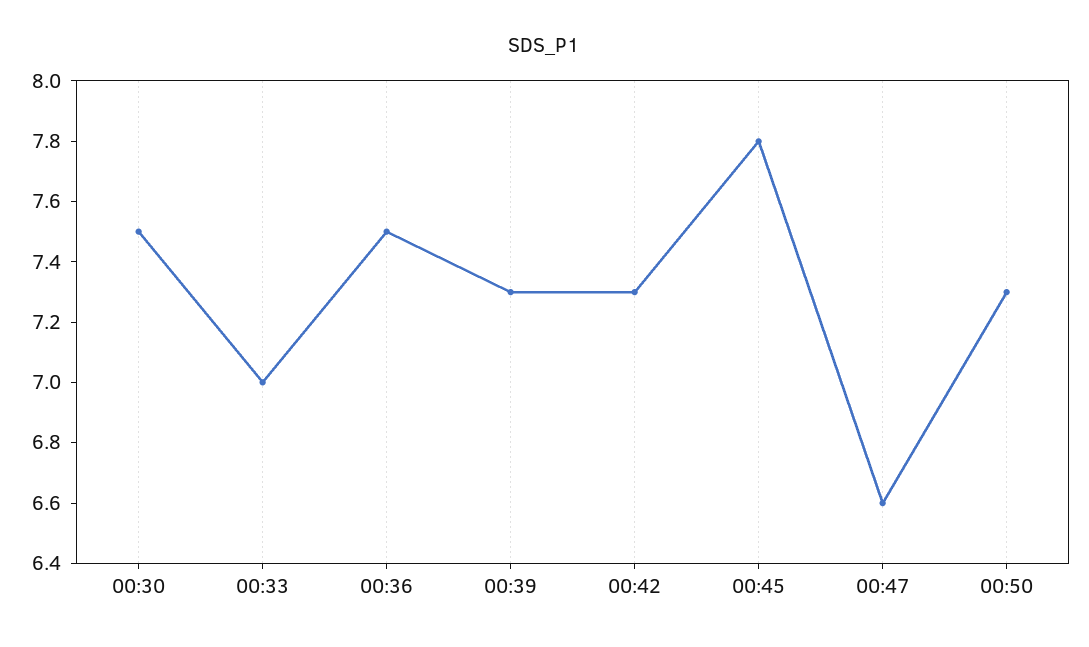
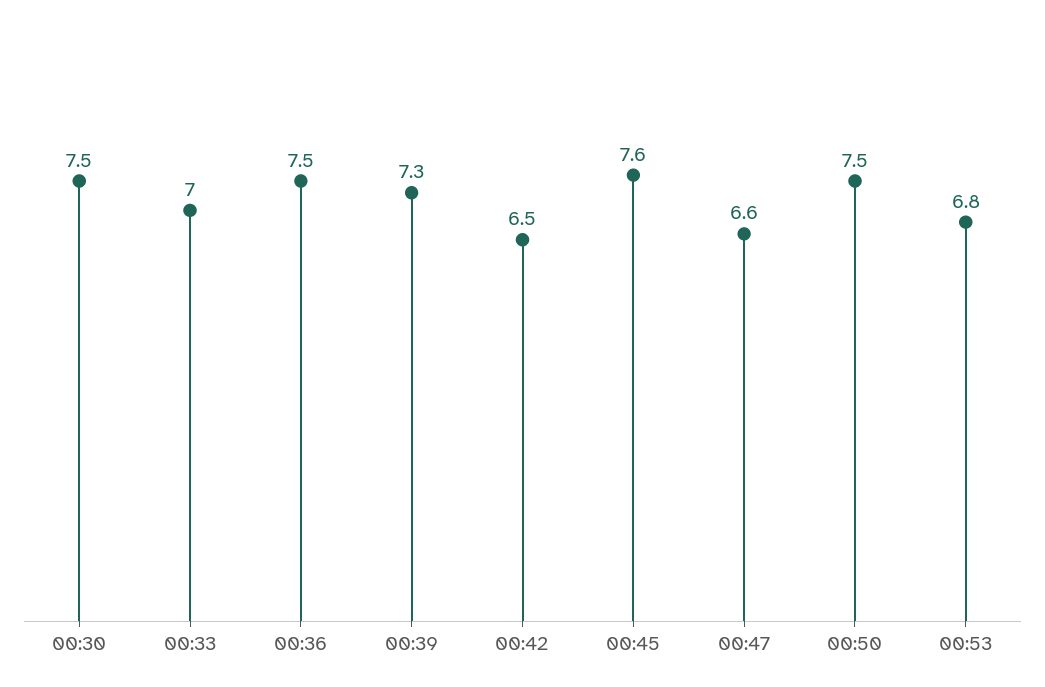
00:42: 7.3 -> 6.5
00:45: 7.8 -> 7.6
00:50: 7.3 -> 7.5
00:53: none -> 6.8

